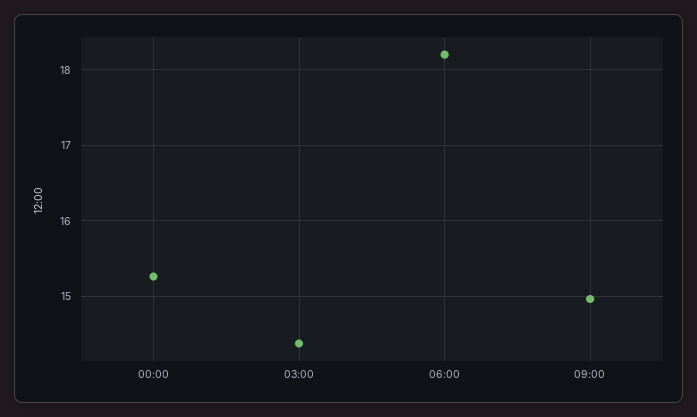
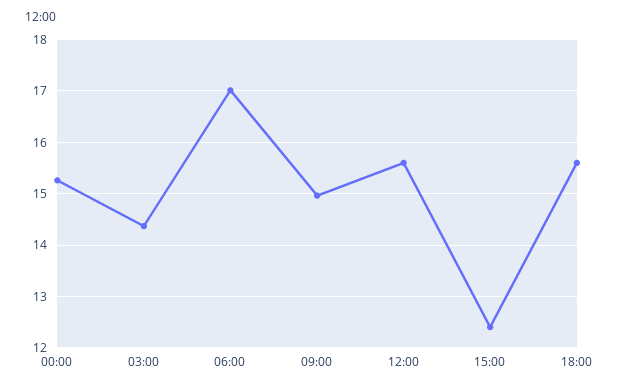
06:00: 18.2 -> 17
12:00: none -> 15.6
15:00: none -> 12.4
18:00: none -> 15.6

